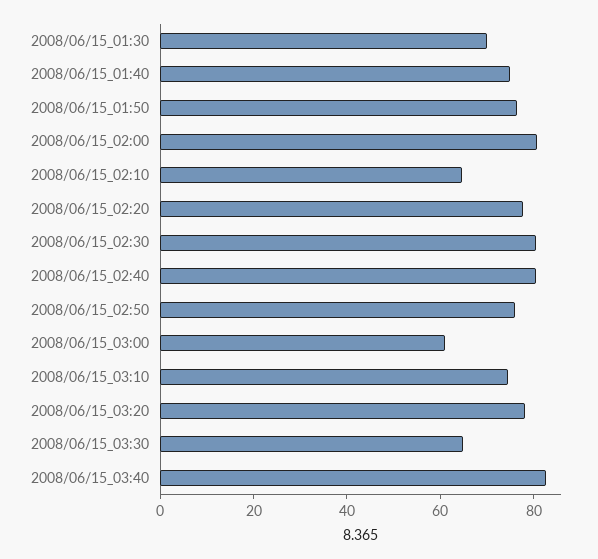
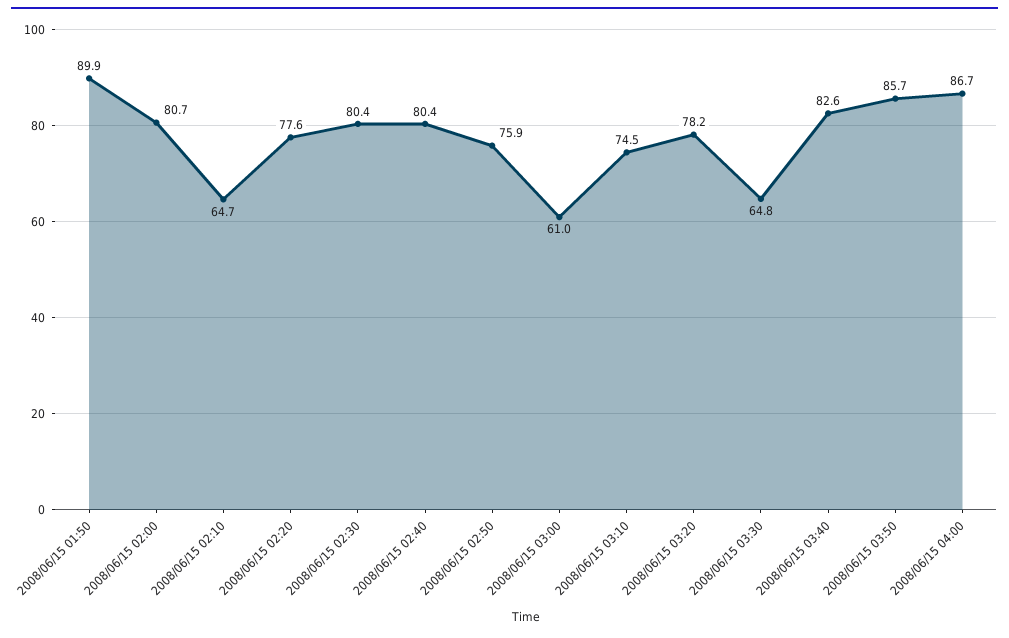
2008/06/15_01:30: 70 -> none
2008/06/15_01:40: 75 -> none
2008/06/15_01:50: 75 -> 89.9
2008/06/15 03:50: none -> 85.7
2008/06/15 04:00: none -> 86.7

